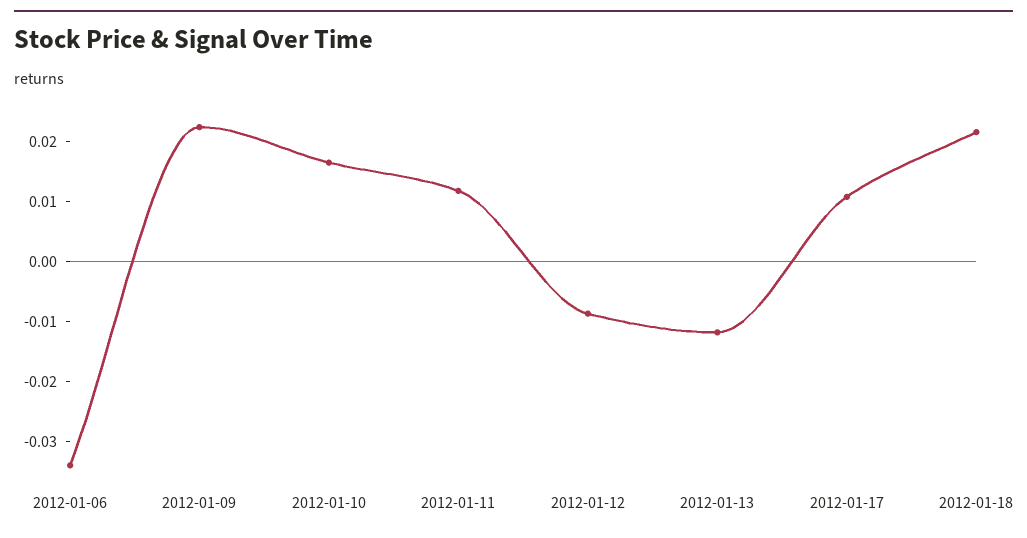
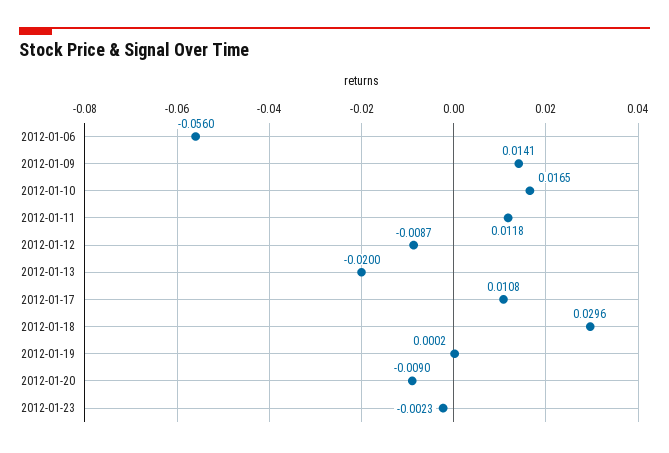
2012-01-06: -0.034 -> -0.056
2012-01-09: 0.022 -> 0.0141
2012-01-13: -0.012 -> -0.02
2012-01-18: 0.022 -> 0.0296
2012-01-19: none -> 0.0002
2012-01-20: none -> -0.009
2012-01-23: none -> -0.0023

